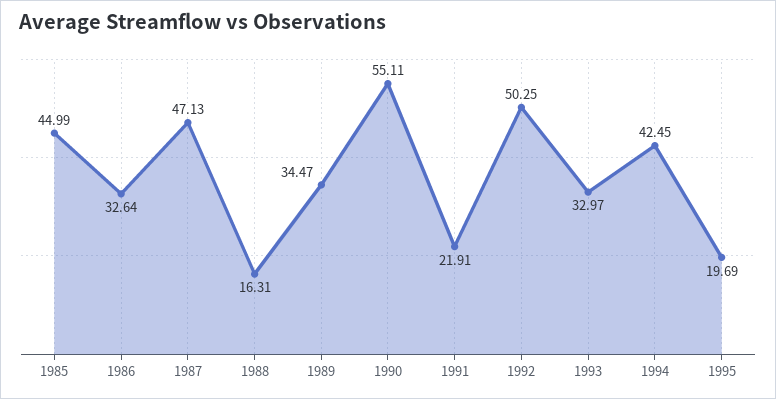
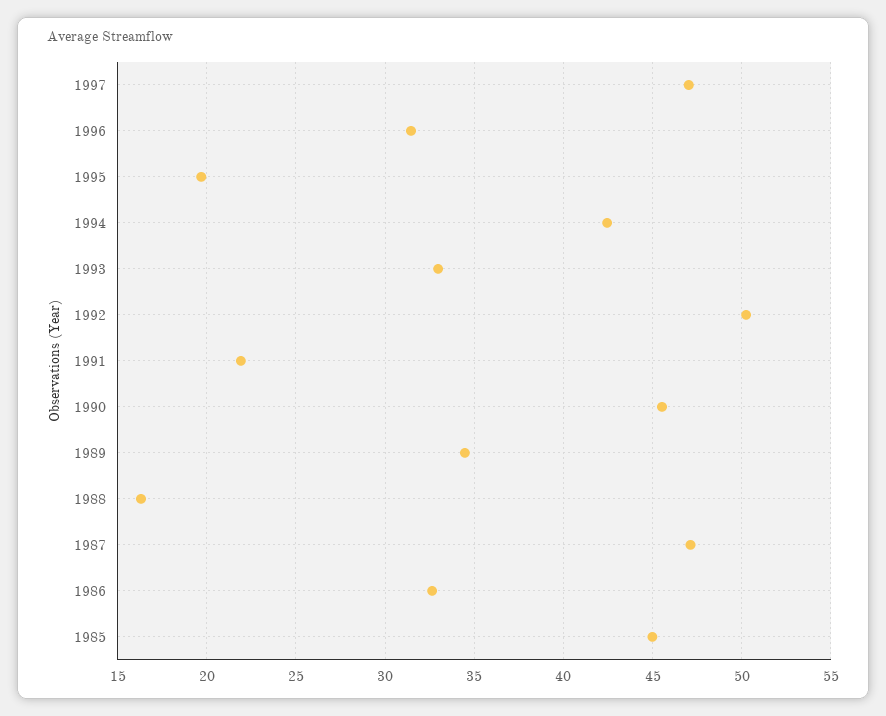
1990: 55.11 -> 45.5
1997: none -> 47
1996: none -> 31.5

